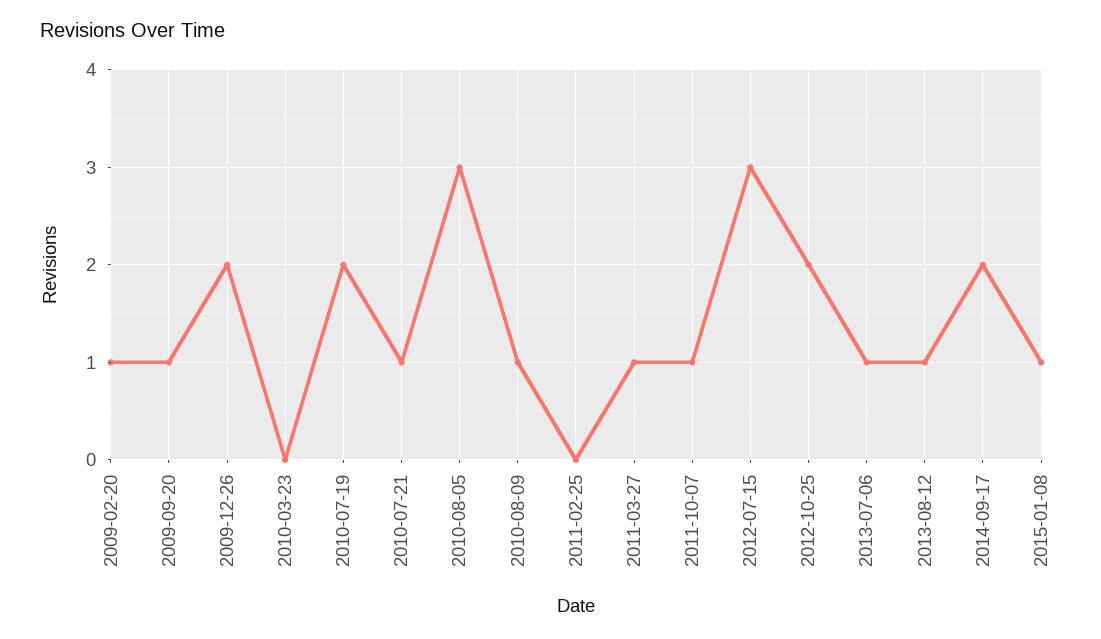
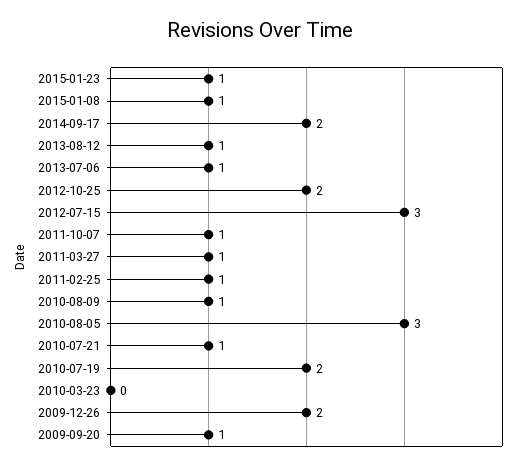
2009-02-20: 1 -> none
2011-02-25: 0 -> 1
2015-01-23: none -> 1

